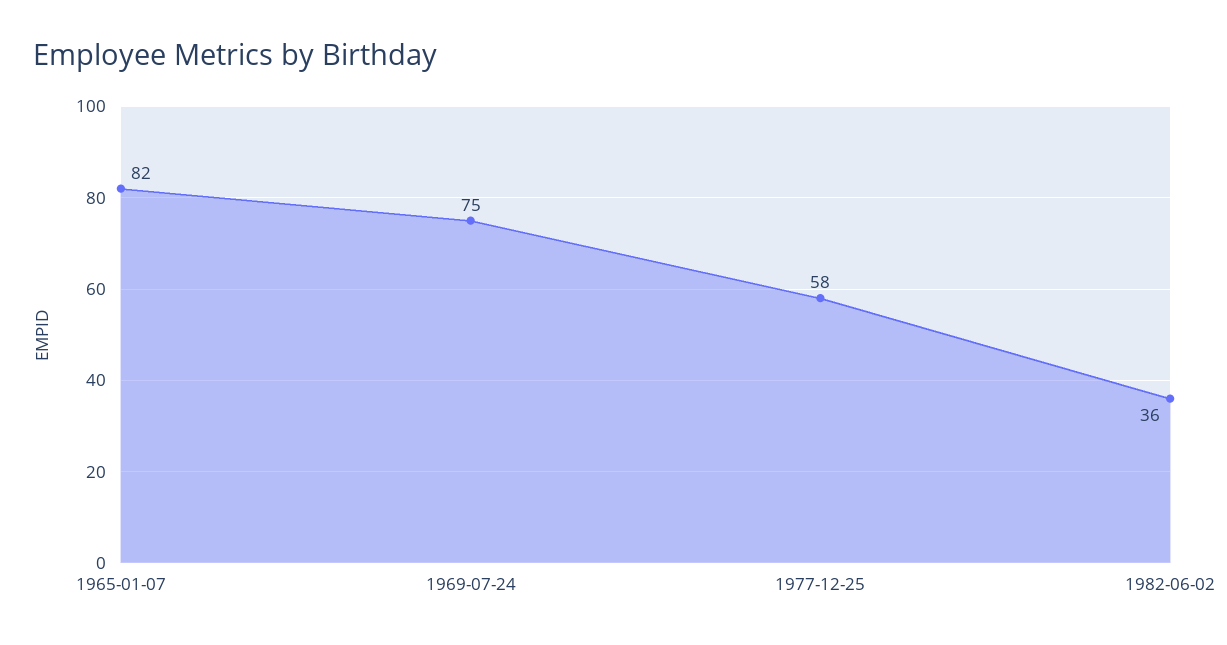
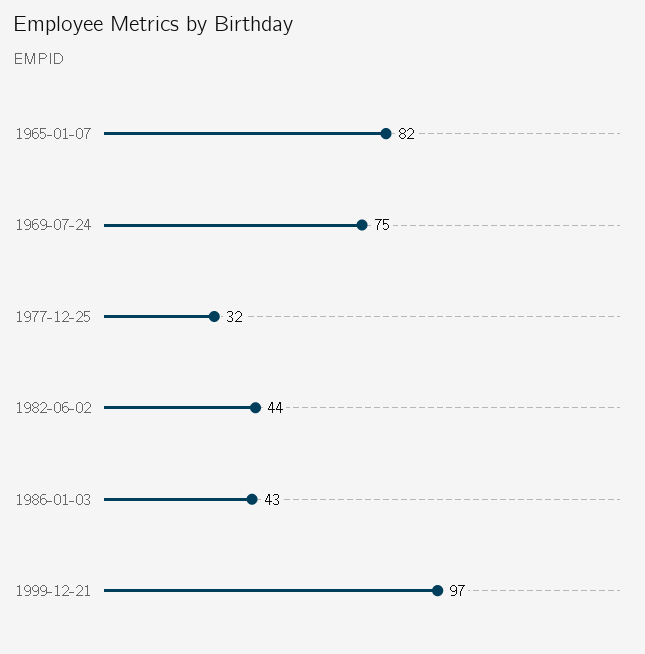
1977-12-25: 58 -> 32
1982-06-02: 36 -> 44
1986-01-03: none -> 43
1999-12-21: none -> 97

